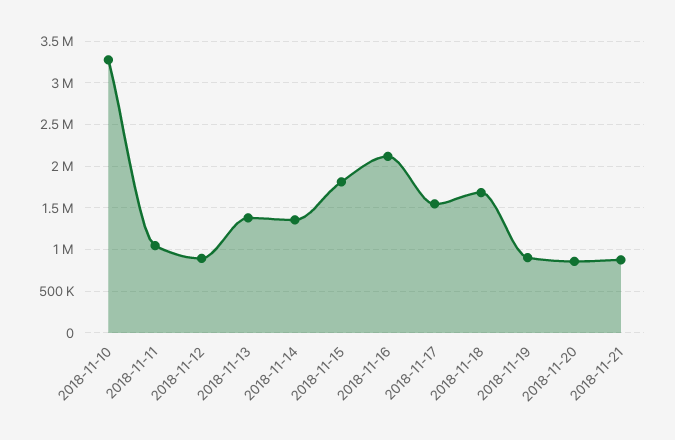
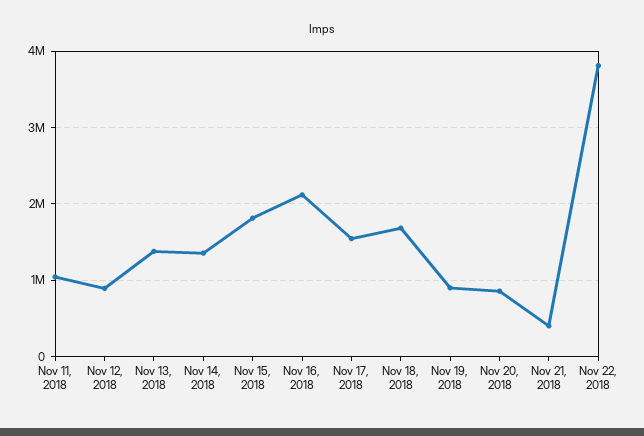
2018-11-10: 3300000 -> none
2018-11-21: 900000 -> 400000
Nov 22, 2018: none -> 3800000

